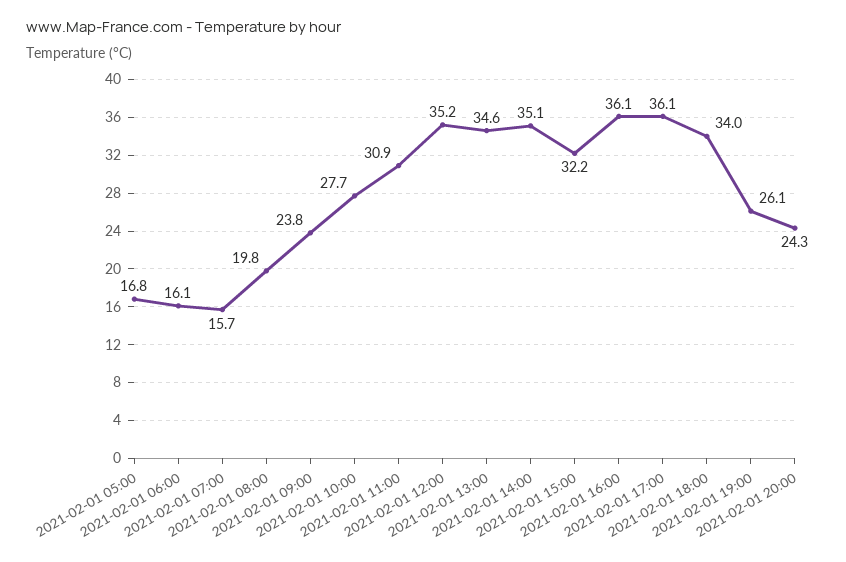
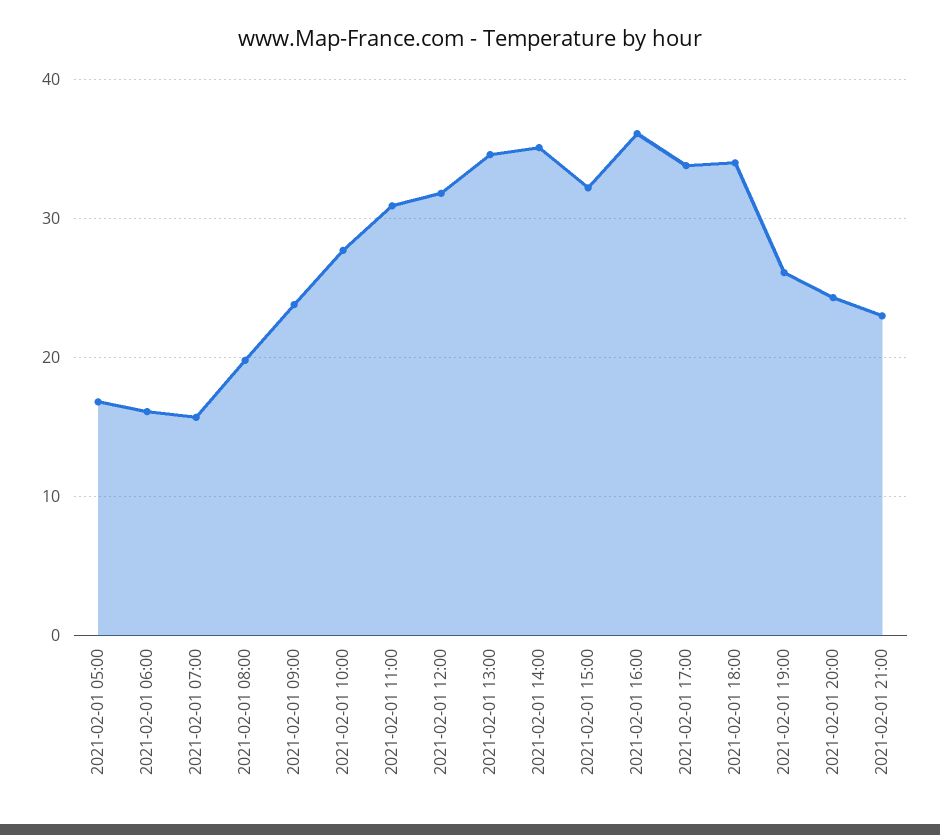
2021-02-01 12:00: 35.2 -> 32
2021-02-01 17:00: 36.1 -> 34
2021-02-01 21:00: none -> 23

